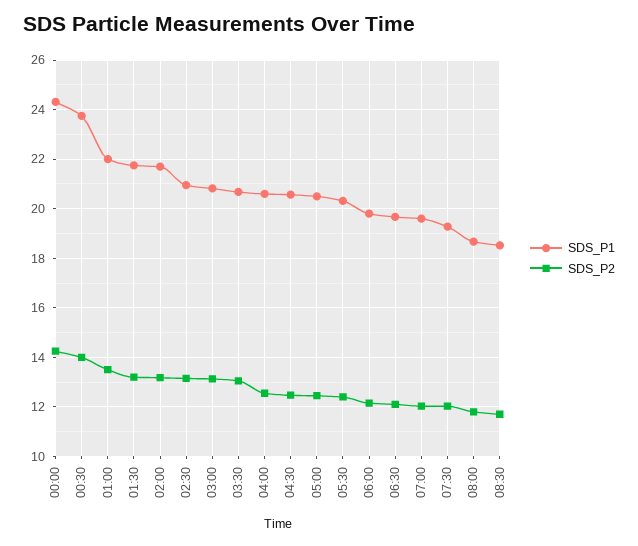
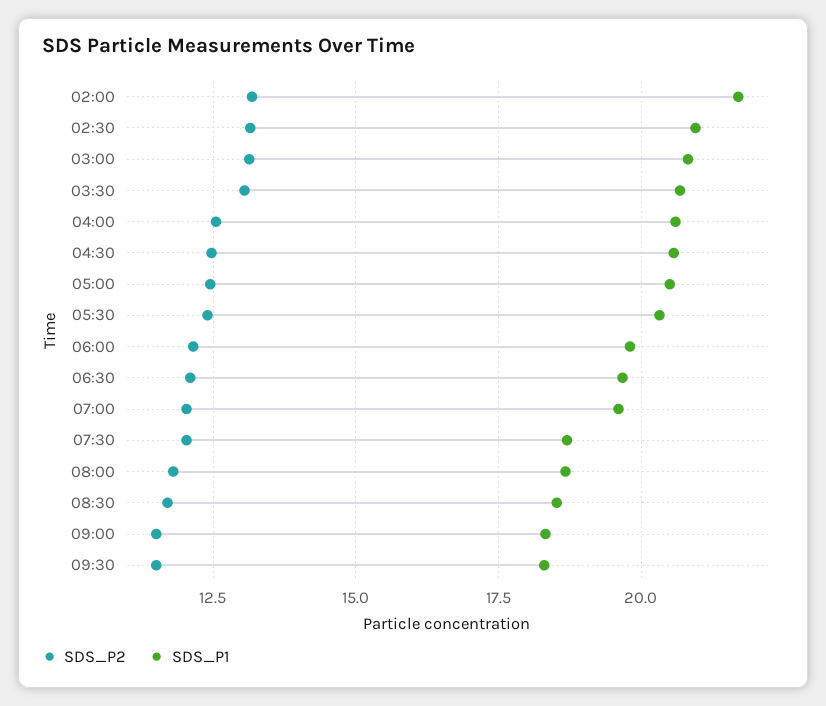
SDS_P1, 00:00: 24.25 -> none
SDS_P2, 00:00: 14.25 -> none
SDS_P1, 00:30: 23.75 -> none
SDS_P2, 00:30: 14 -> none
SDS_P1, 01:00: 22 -> none
SDS_P2, 01:00: 13.5 -> none
SDS_P1, 01:30: 21.75 -> none
SDS_P2, 01:30: 13.25 -> none
SDS_P1, 07:30: 19.25 -> 18.75
SDS_P2, 09:00: none -> 11.5
SDS_P1, 09:00: none -> 18.25
SDS_P2, 09:30: none -> 11.5
SDS_P1, 09:30: none -> 18.25

